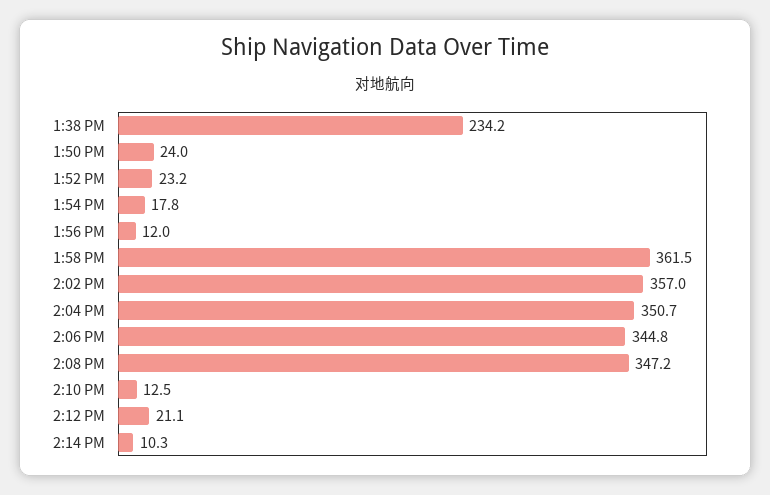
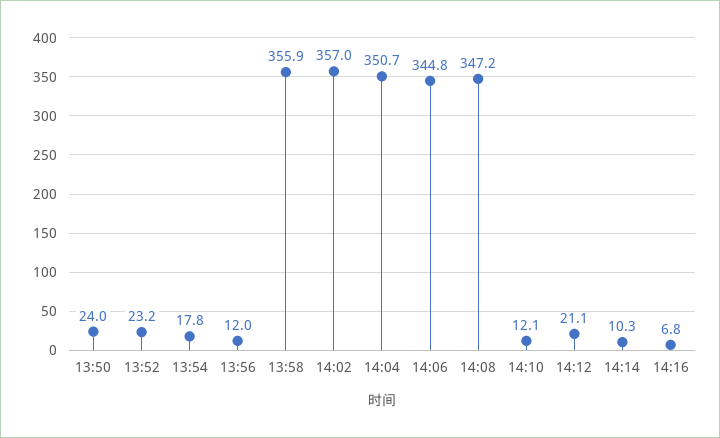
1:38 PM: 234.2 -> none
1:58 PM: 361.5 -> 355.9
2:10 PM: 12.5 -> 12.1
14:16: none -> 6.8

